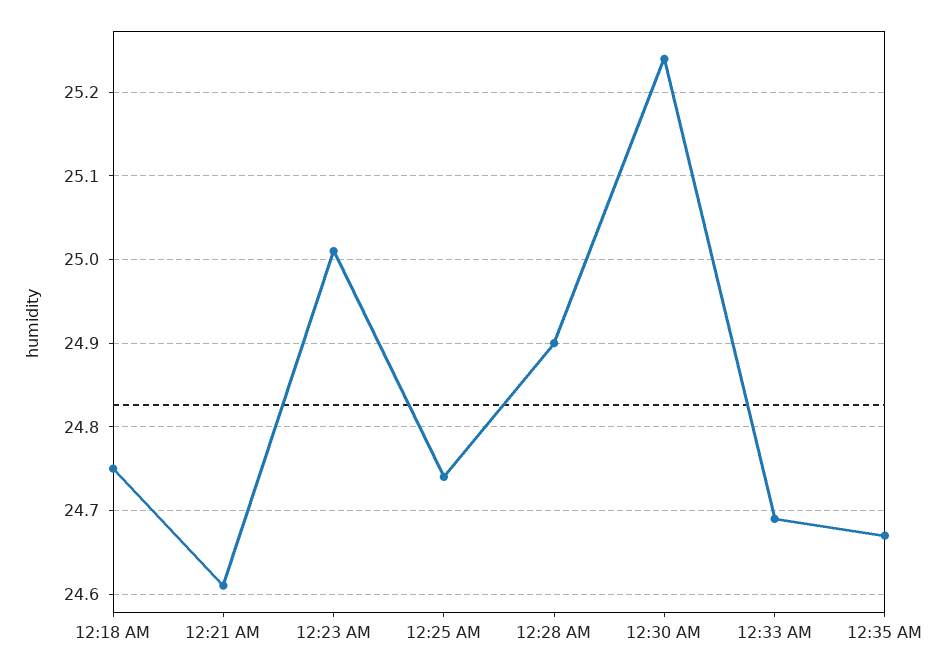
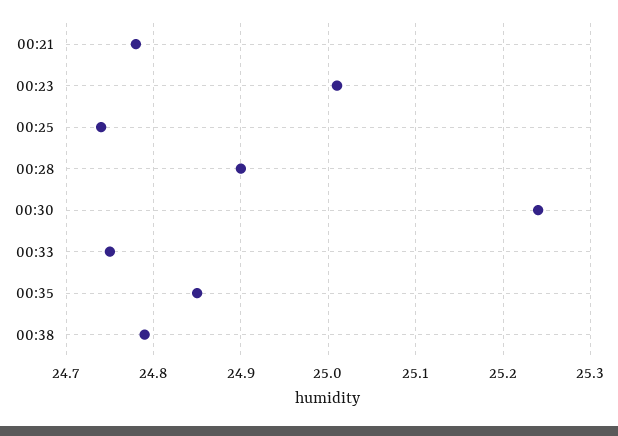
12:18 AM: 24.75 -> none
12:21 AM: 24.61 -> 24.78
12:33 AM: 24.69 -> 24.75
12:35 AM: 24.67 -> 24.85
00:38: none -> 24.79

